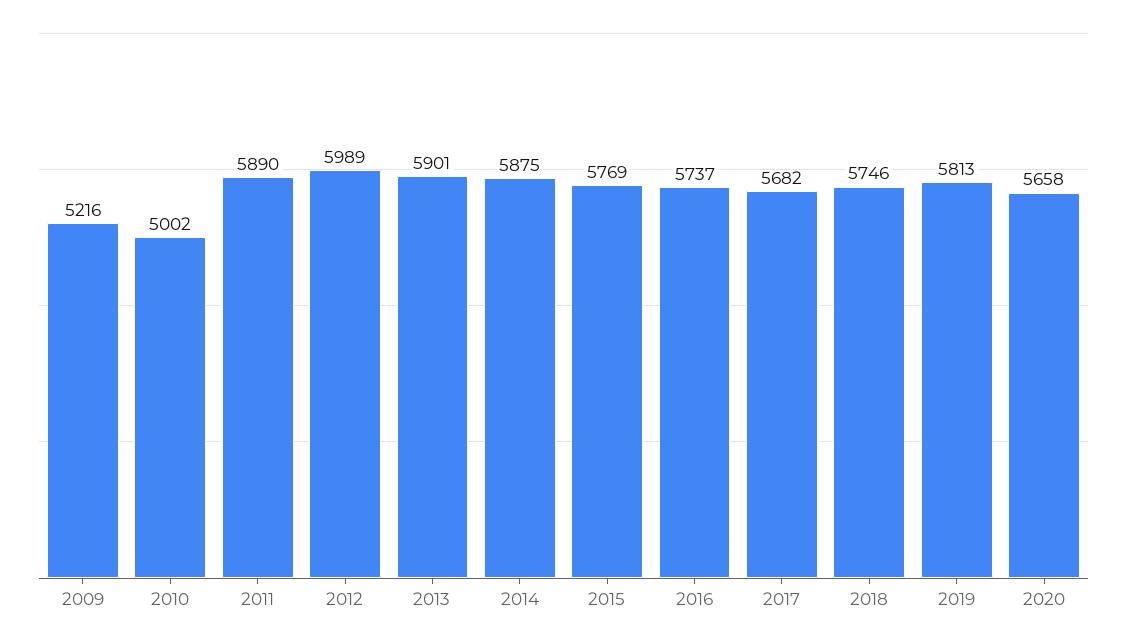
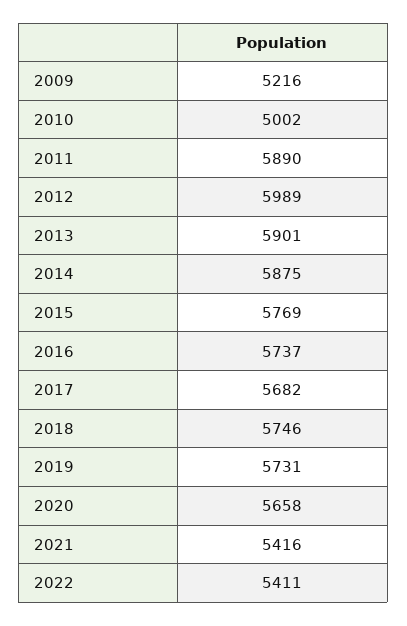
2019: 5813 -> 5731
2021: none -> 5416
2022: none -> 5411

